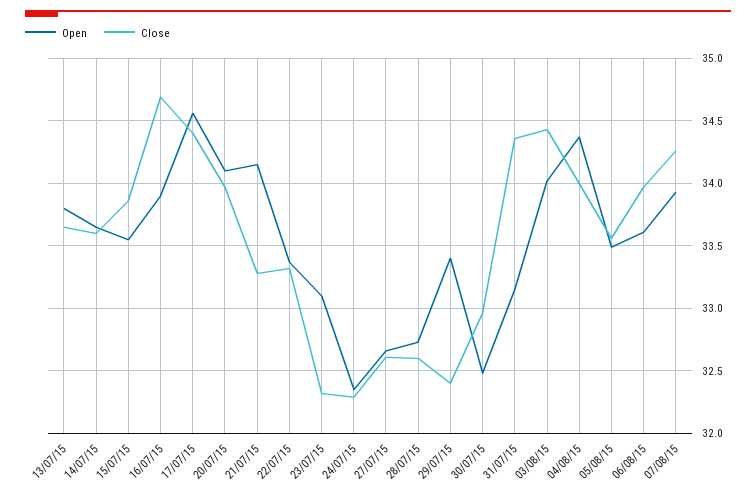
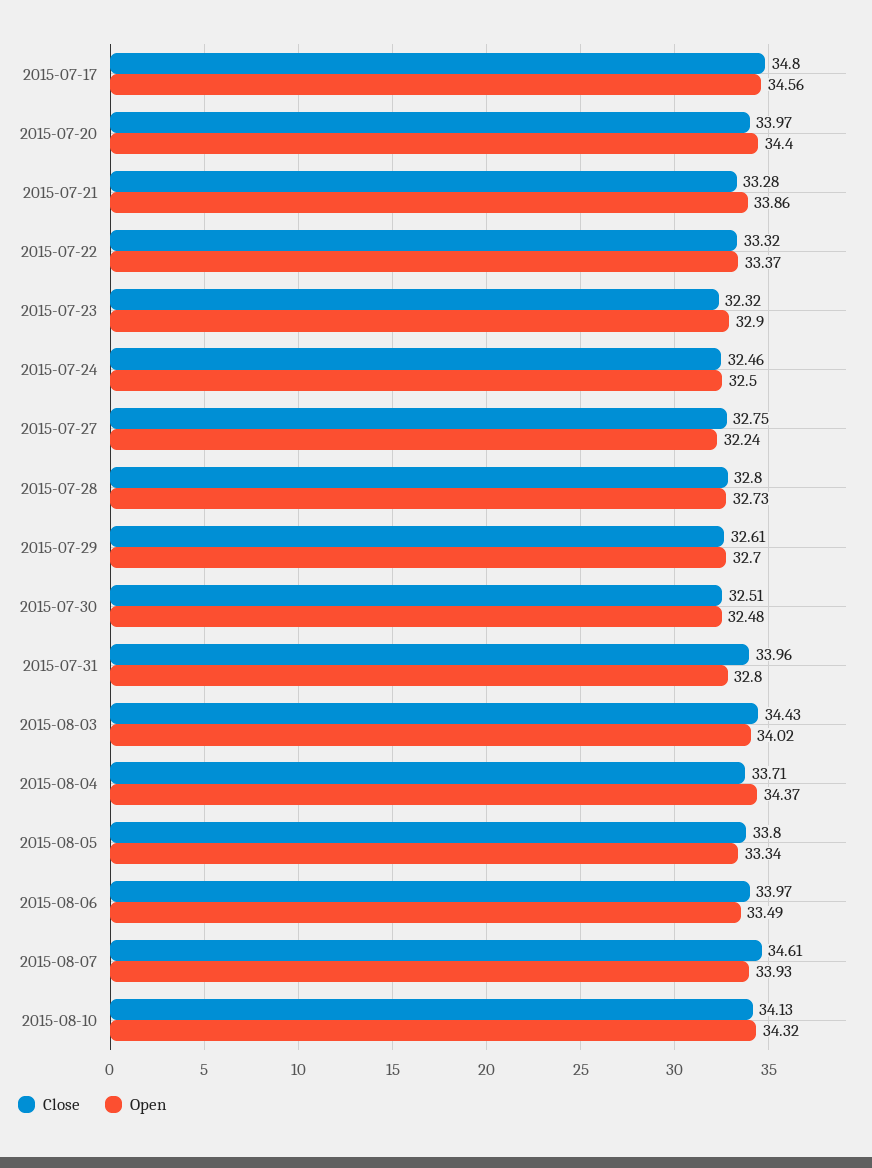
Open, 13/07/15: 33.8 -> none
Close, 13/07/15: 33.65 -> none
Open, 14/07/15: 33.65 -> none
Close, 14/07/15: 33.6 -> none
Open, 15/07/15: 33.55 -> none
Close, 15/07/15: 33.85 -> none
Open, 16/07/15: 33.9 -> none
Close, 16/07/15: 34.7 -> none
Close, 17/07/15: 34.4 -> 34.8
Open, 20/07/15: 34.1 -> 34.4
Open, 21/07/15: 34.15 -> 33.86
Open, 23/07/15: 33.1 -> 32.9
Open, 24/07/15: 32.35 -> 32.5
Close, 24/07/15: 32.3 -> 32.46
Open, 27/07/15: 32.65 -> 32.24
Close, 27/07/15: 32.6 -> 32.75
Close, 28/07/15: 32.6 -> 32.8
Open, 29/07/15: 33.4 -> 32.7
Close, 29/07/15: 32.4 -> 32.61
Close, 30/07/15: 32.95 -> 32.51
Open, 31/07/15: 33.15 -> 32.8
Close, 31/07/15: 34.35 -> 33.96
Close, 04/08/15: 34 -> 33.71
Open, 05/08/15: 33.5 -> 33.34
Close, 05/08/15: 33.55 -> 33.8
Open, 06/08/15: 33.6 -> 33.49
Close, 07/08/15: 34.25 -> 34.61
Close, 2015-08-10: none -> 34.13
Open, 2015-08-10: none -> 34.32

